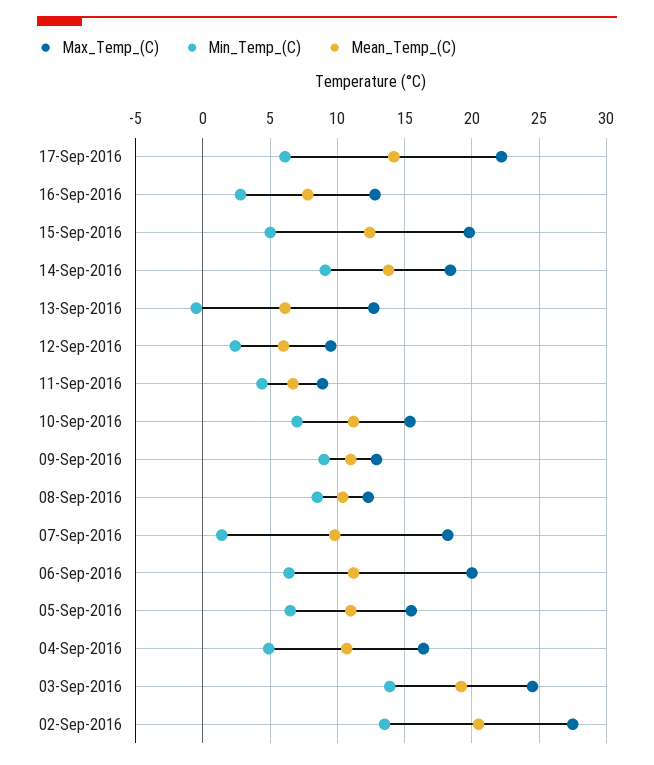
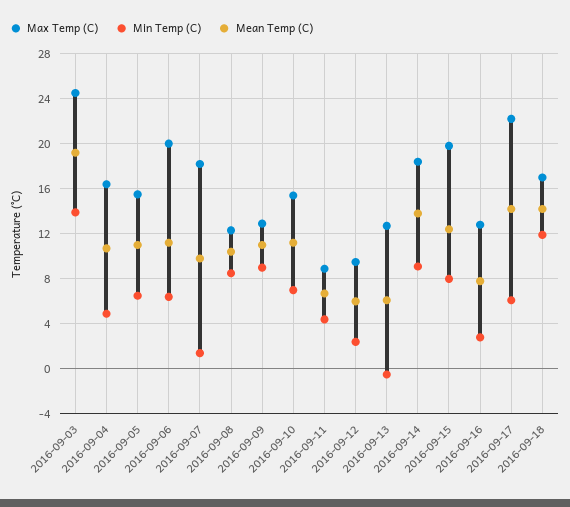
Min_Temp_(C), 15-Sep-2016: 5 -> 8
Max_Temp_(C), 02-Sep-2016: 27.5 -> none
Min_Temp_(C), 02-Sep-2016: 13.5 -> none
Mean_Temp_(C), 02-Sep-2016: 20.5 -> none
Max_Temp_(C), 2016-09-18: none -> 17
Min_Temp_(C), 2016-09-18: none -> 12
Mean_Temp_(C), 2016-09-18: none -> 14

